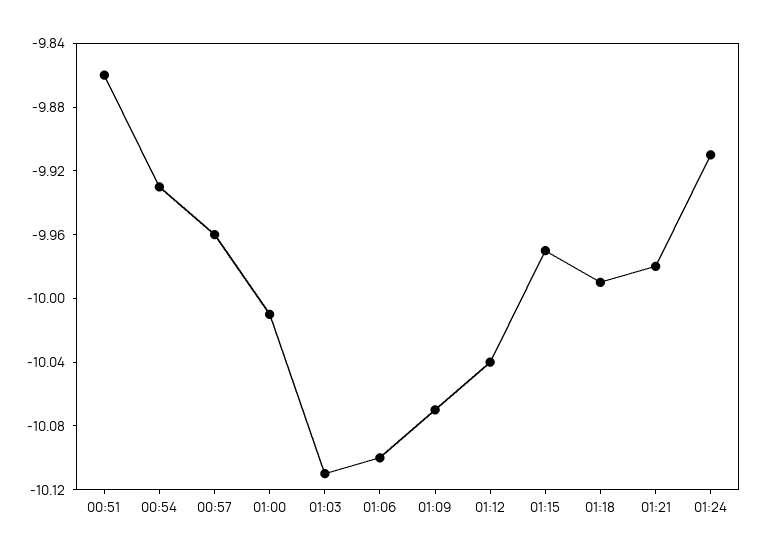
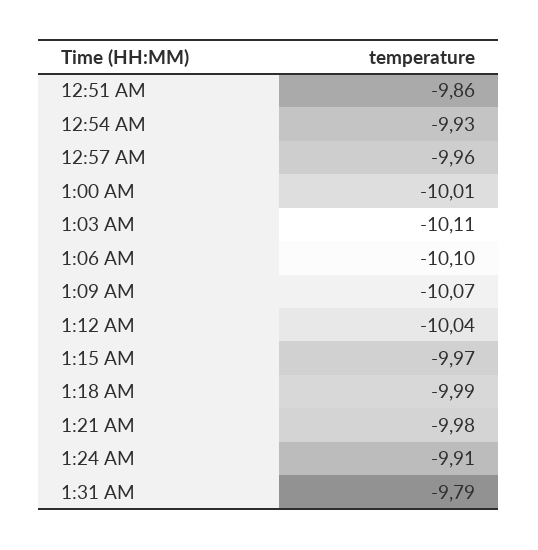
1:31 AM: none -> -9.79

